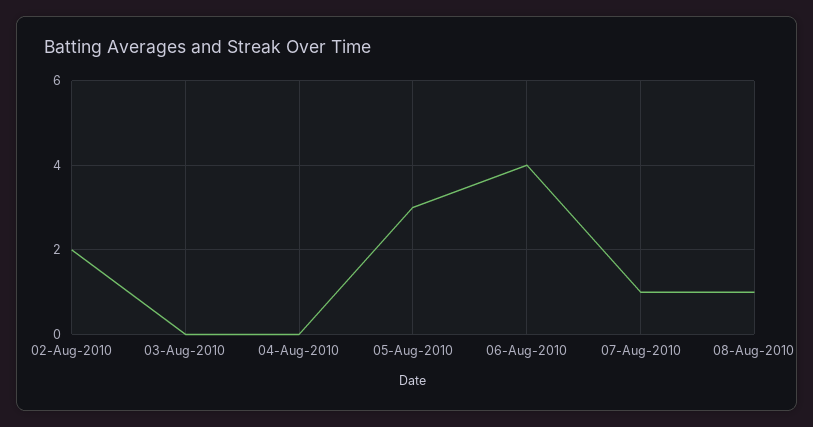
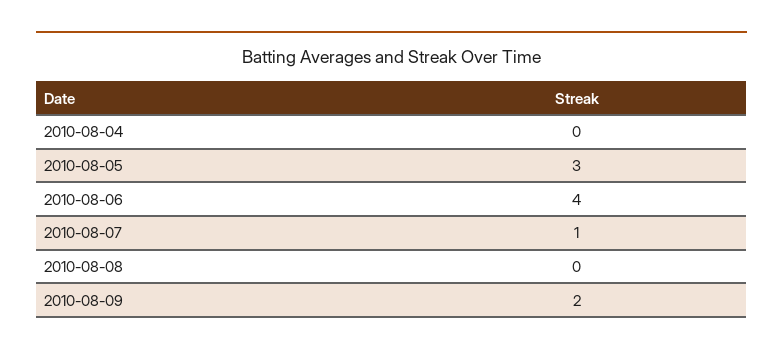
02-Aug-2010: 2 -> none
03-Aug-2010: 0 -> none
08-Aug-2010: 1 -> 0
2010-08-09: none -> 2

